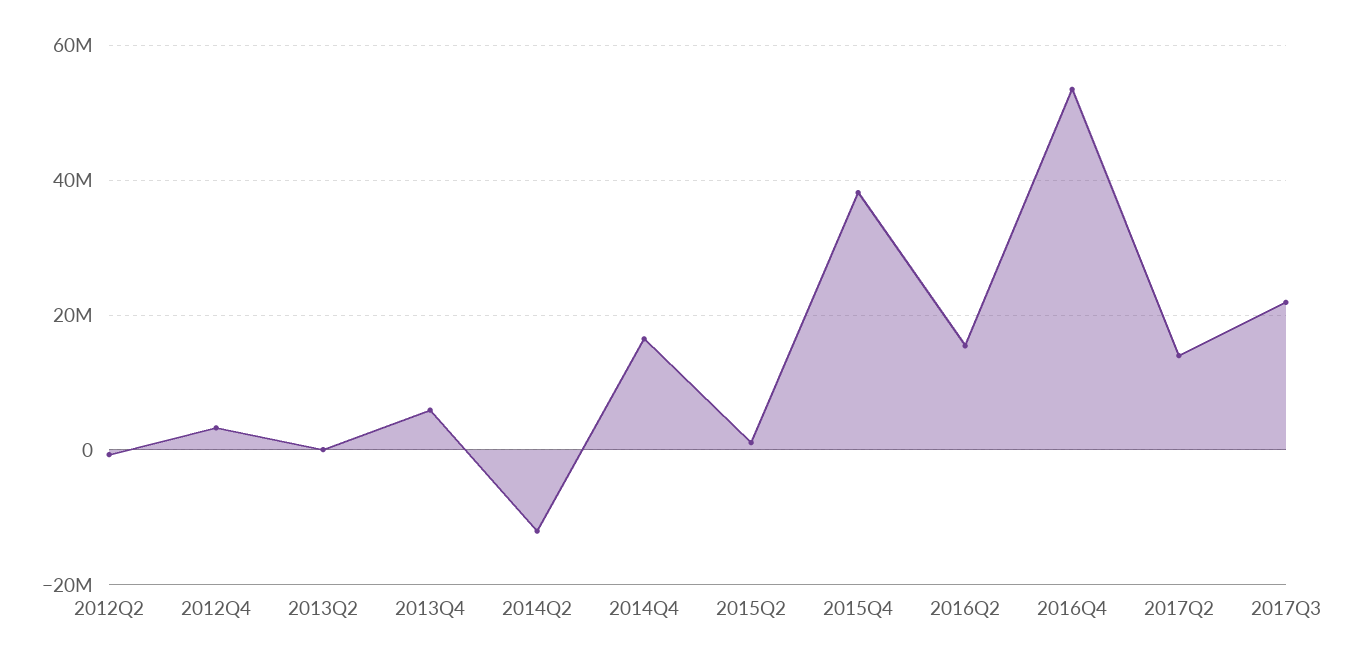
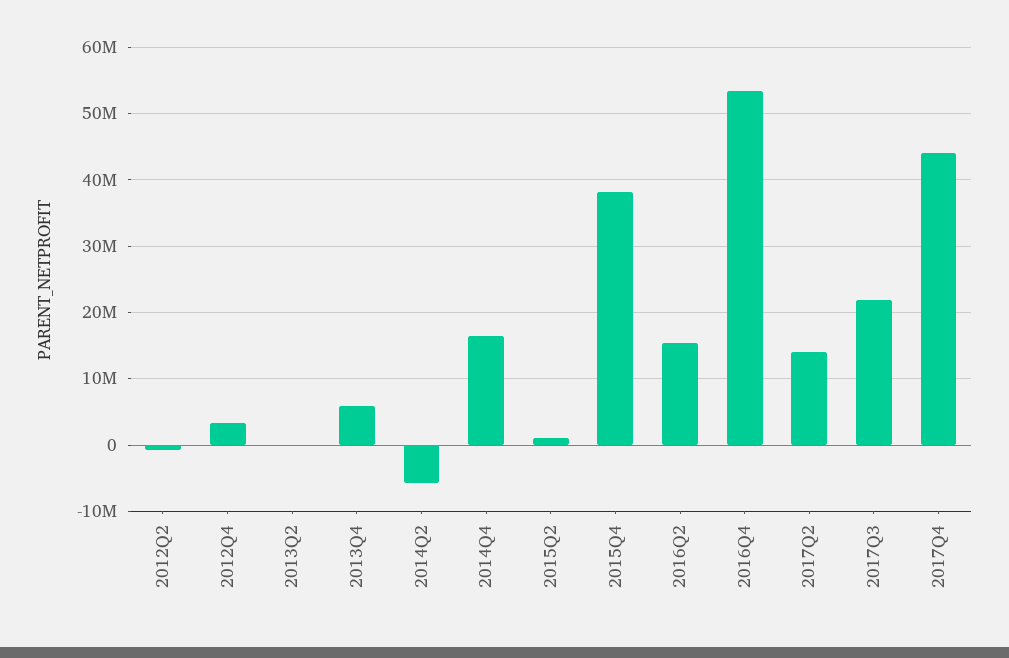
2014Q2: -12000000 -> -6000000
2017Q4: none -> 44000000

